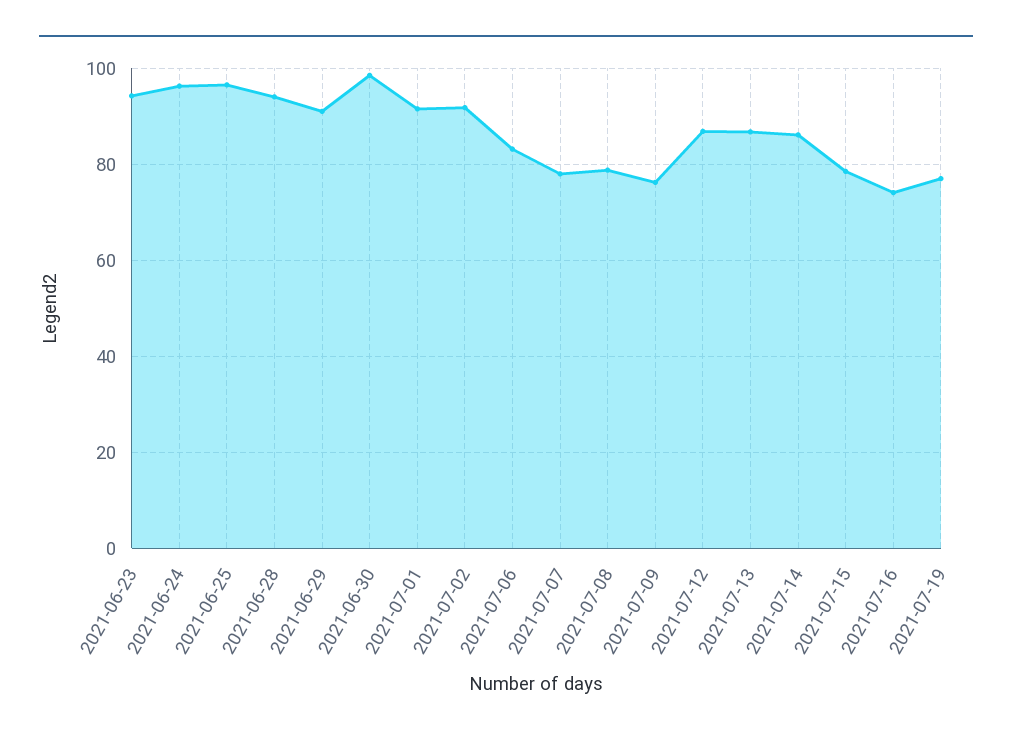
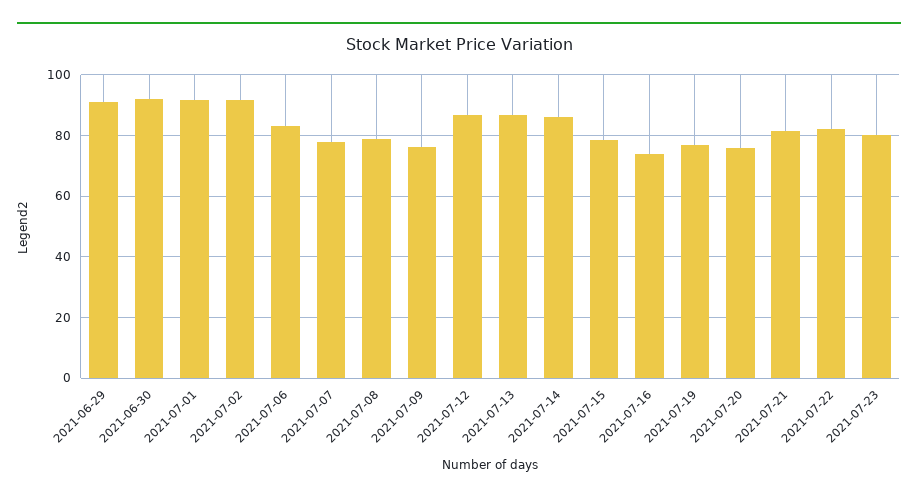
2021-06-23: 94 -> none
2021-06-24: 96 -> none
2021-06-25: 96 -> none
2021-06-28: 94 -> none
2021-06-30: 98 -> 92
2021-07-20: none -> 76
2021-07-21: none -> 82
2021-07-22: none -> 82
2021-07-23: none -> 80

